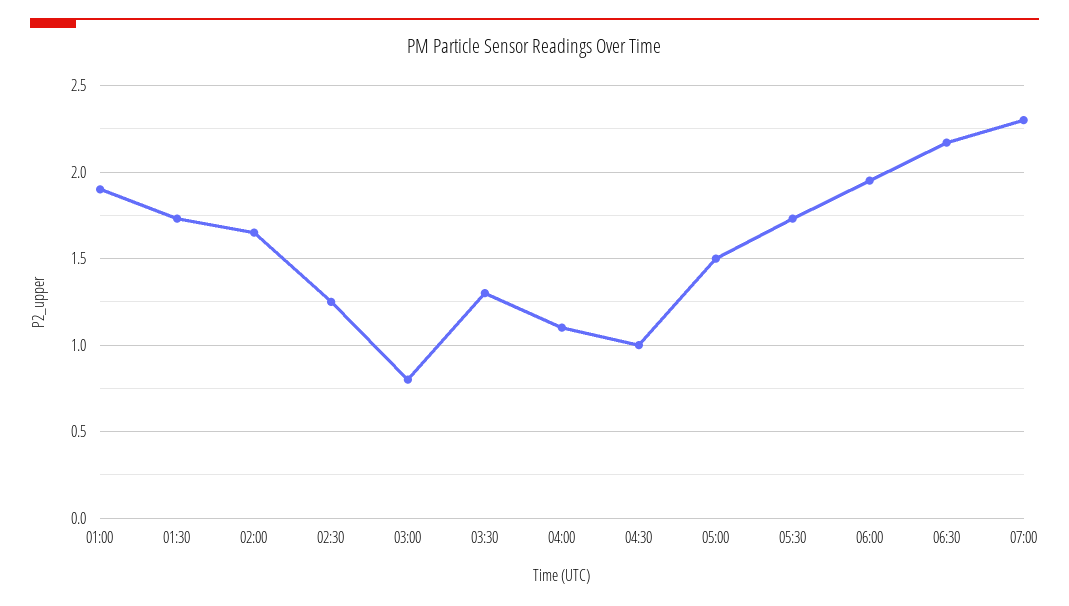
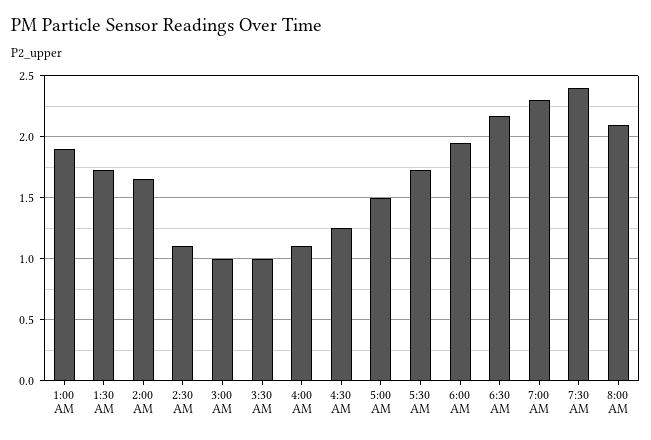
02:30: 1.25 -> 1.1
03:00: 0.8 -> 1
03:30: 1.3 -> 1
04:30: 1 -> 1.25
7:30 AM: none -> 2.4
8:00 AM: none -> 2.1

